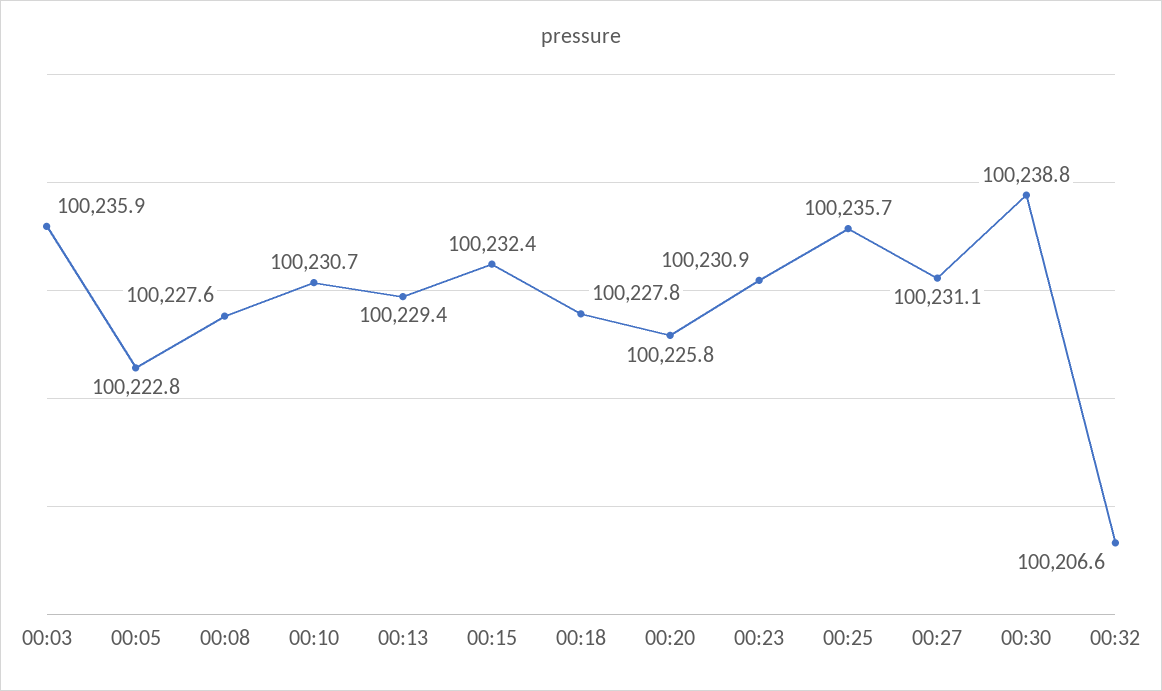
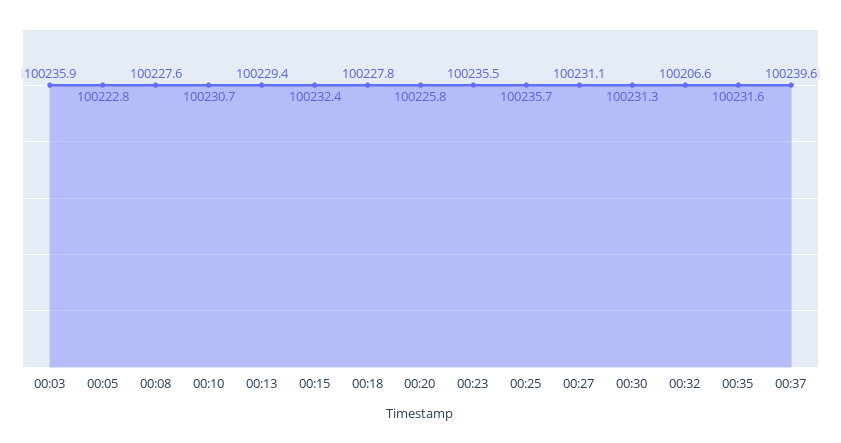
00:23: 100230.9 -> 100235.5
00:30: 100238.8 -> 100231.3
00:35: none -> 100231.6
00:37: none -> 100239.6

